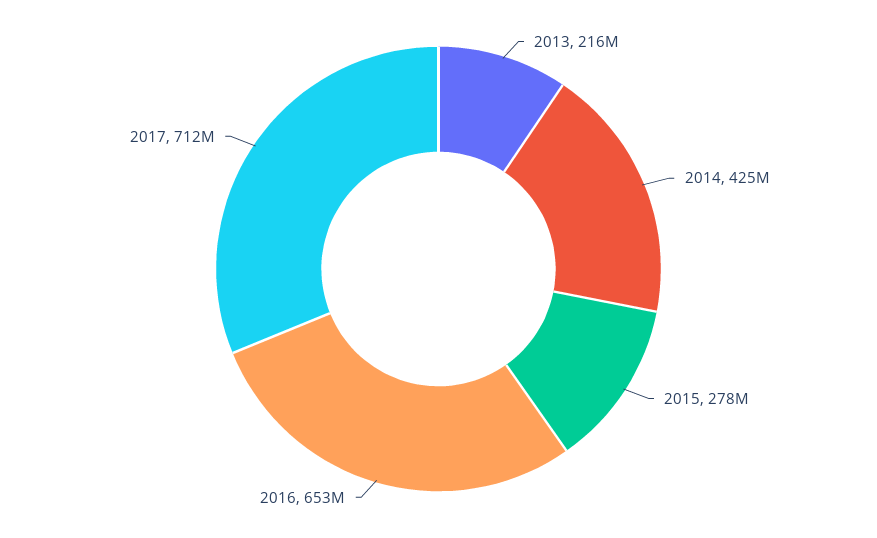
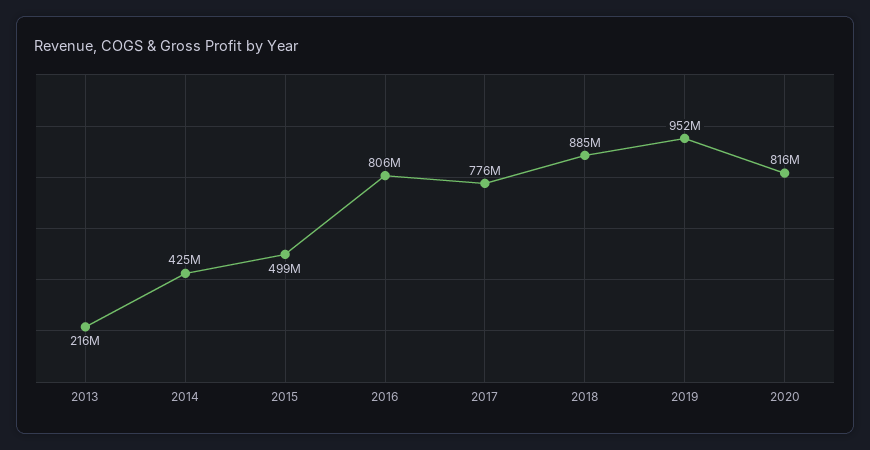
2015: 278000000 -> 499000000
2016: 653000000 -> 806000000
2017: 712000000 -> 776000000
2018: none -> 885000000
2019: none -> 952000000
2020: none -> 816000000

